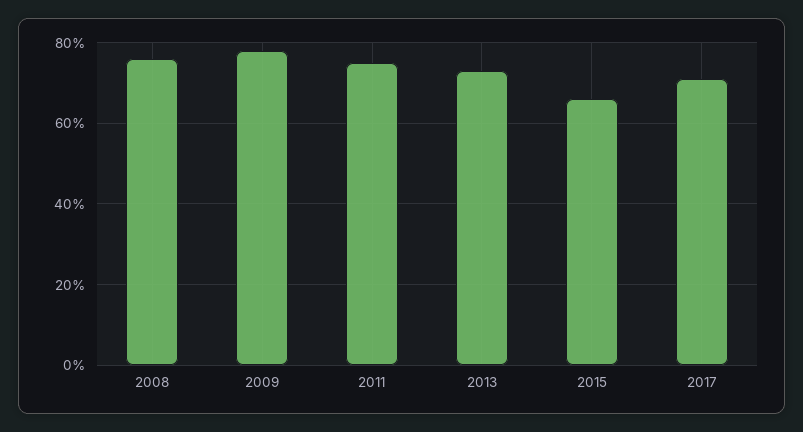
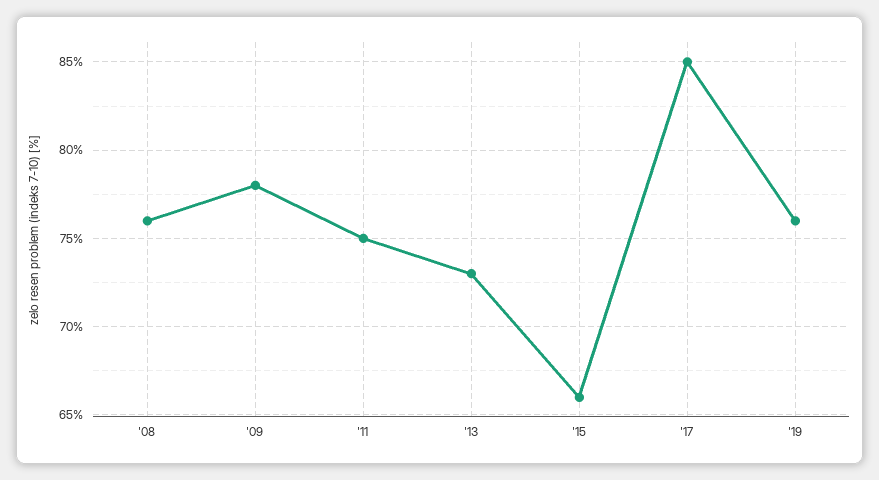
2017: 70 -> 85
'19: none -> 76

